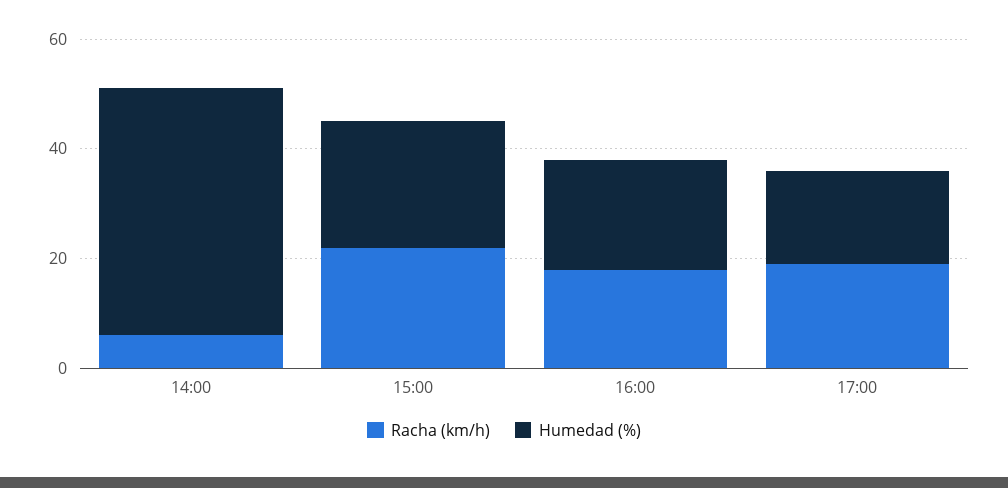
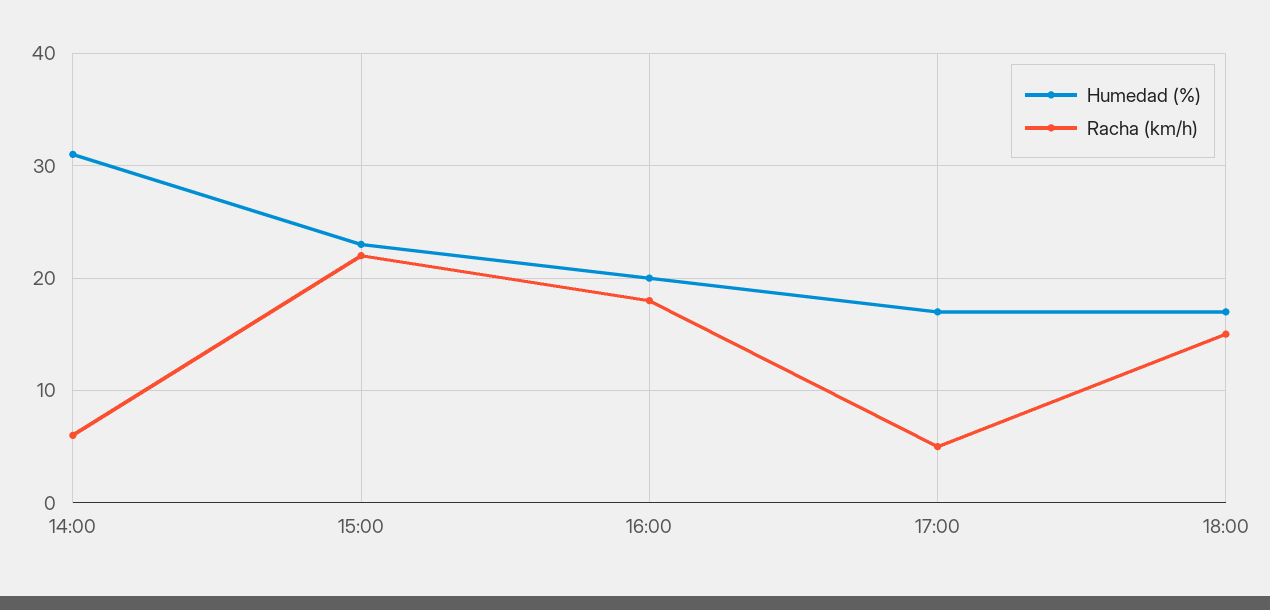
Humedad (%), 14:00: 45 -> 31
Racha (km/h), 17:00: 20 -> 5
Humedad (%), 18:00: none -> 17
Racha (km/h), 18:00: none -> 15

